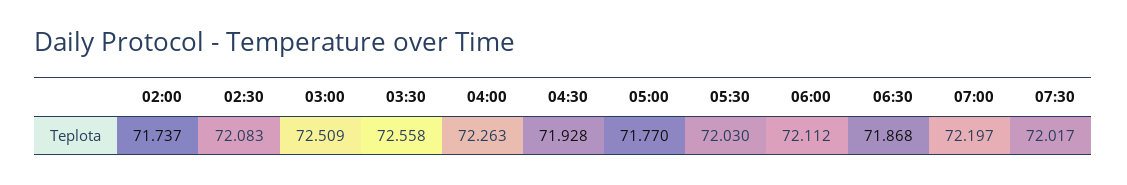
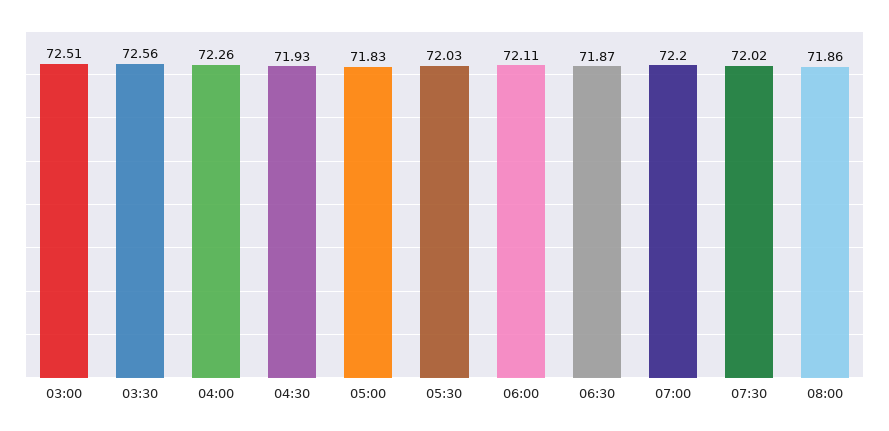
02:00: 71.737 -> none
02:30: 72.083 -> none
05:00: 71.77 -> 71.83
08:00: none -> 71.86

